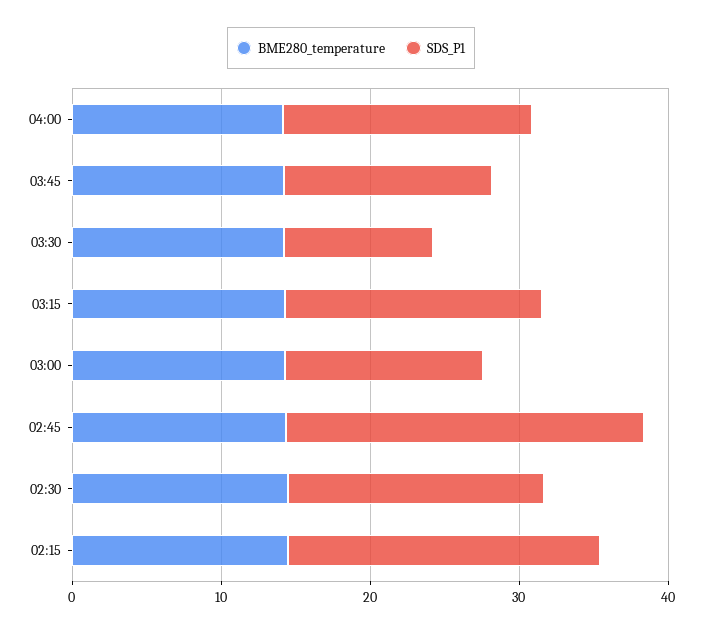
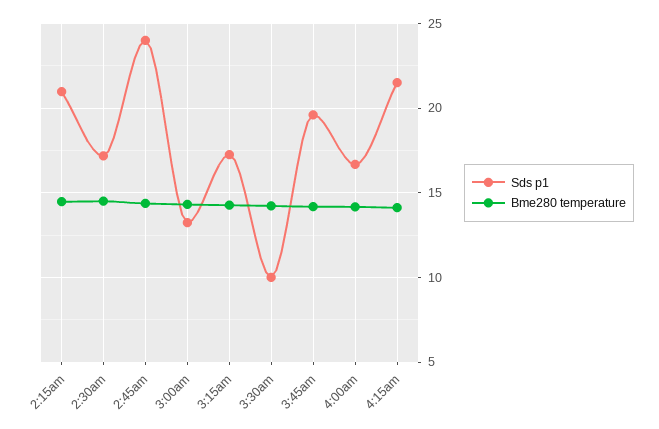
SDS_P1, 03:45: 14 -> 19.5
SDS_P1, 4:15am: none -> 21.5
BME280_temperature, 4:15am: none -> 14

